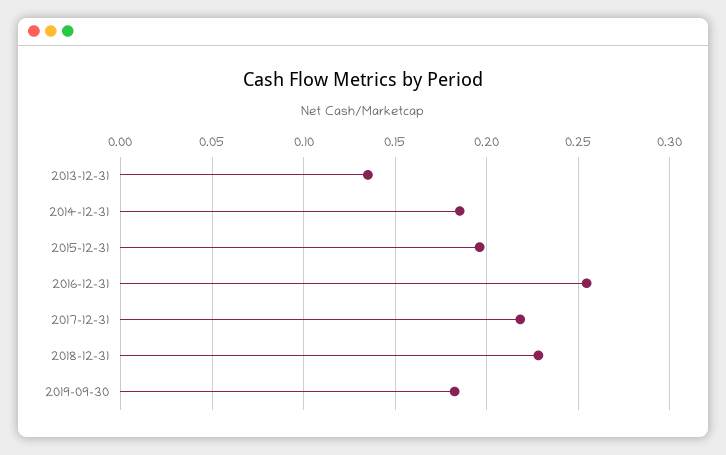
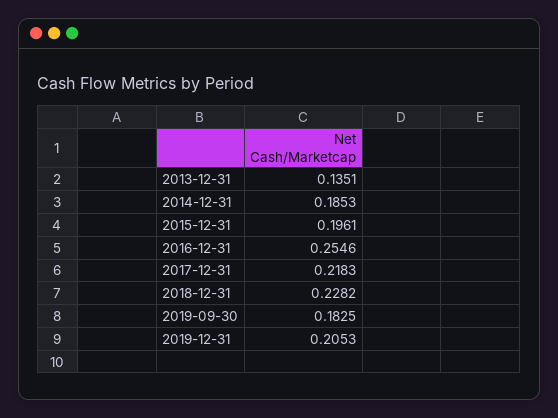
2019-12-31: none -> 0.2053

